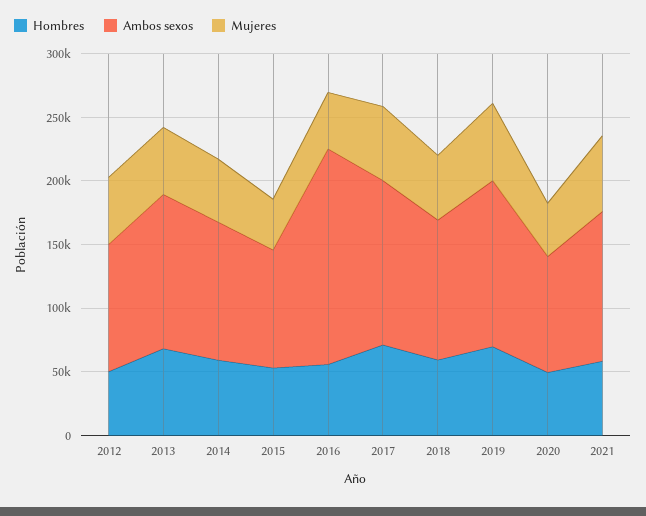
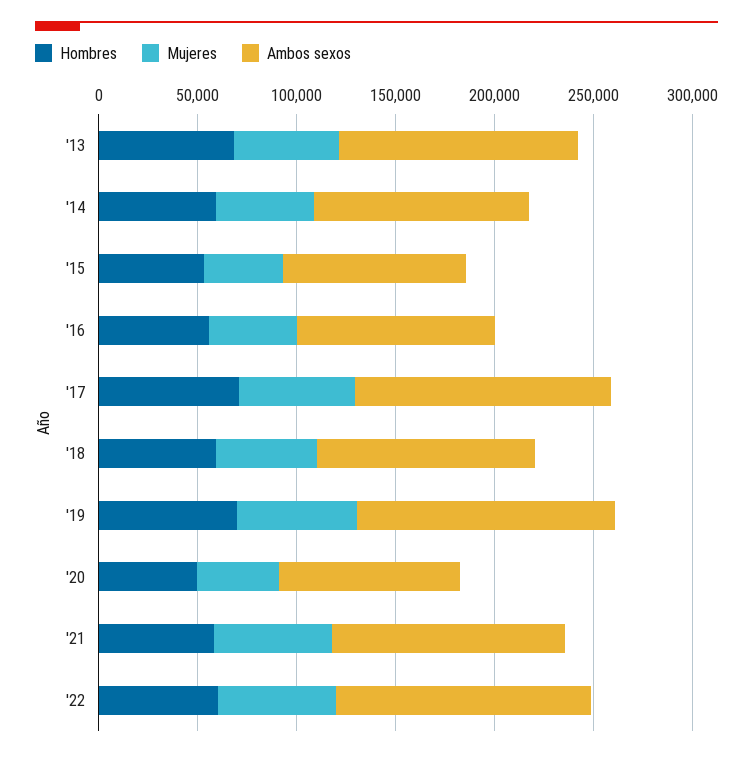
Hombres, 2012: 50000 -> none
Ambos sexos, 2012: 100000 -> none
Mujeres, 2012: 50000 -> none
Ambos sexos, 2016: 170000 -> 100000
Hombres, '22: none -> 60000
Mujeres, '22: none -> 60000
Ambos sexos, '22: none -> 130000

